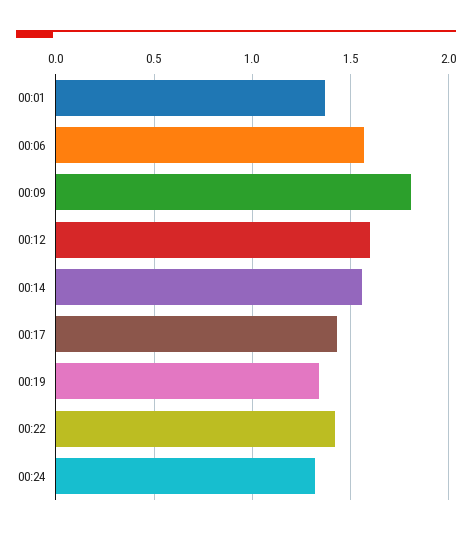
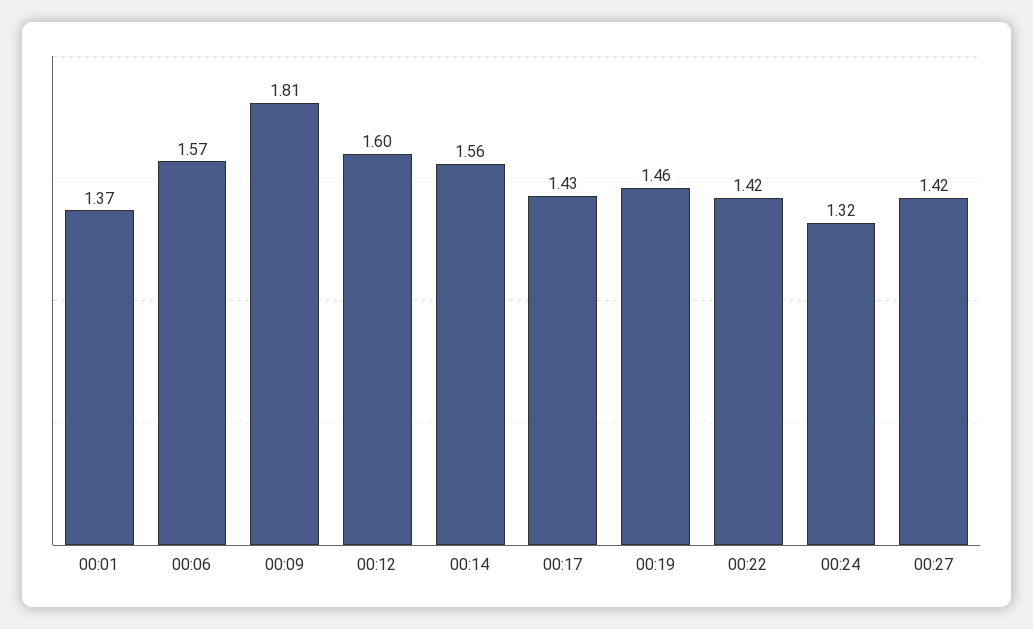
00:19: 1.35 -> 1.46
00:27: none -> 1.42

